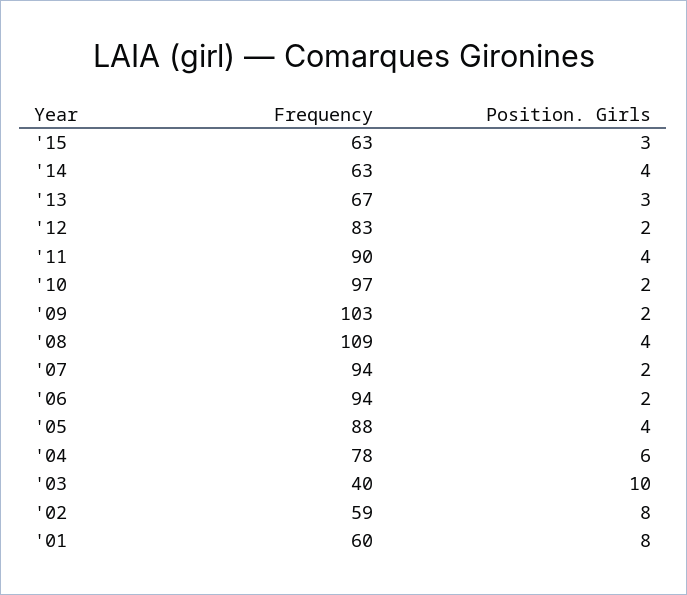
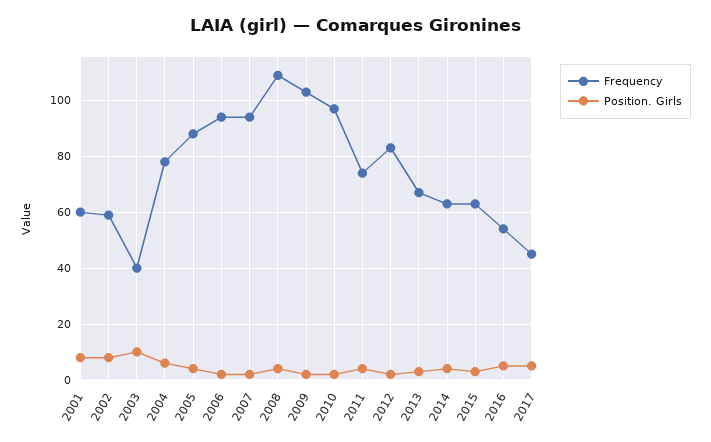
Frequency, '11: 90 -> 75
Frequency, 2016: none -> 55
Position. Girls, 2016: none -> 5
Frequency, 2017: none -> 45
Position. Girls, 2017: none -> 5

